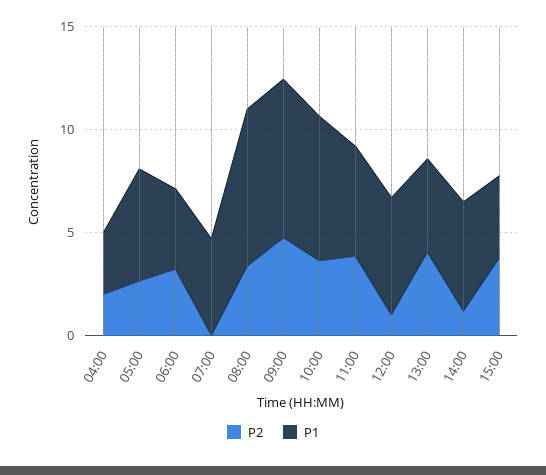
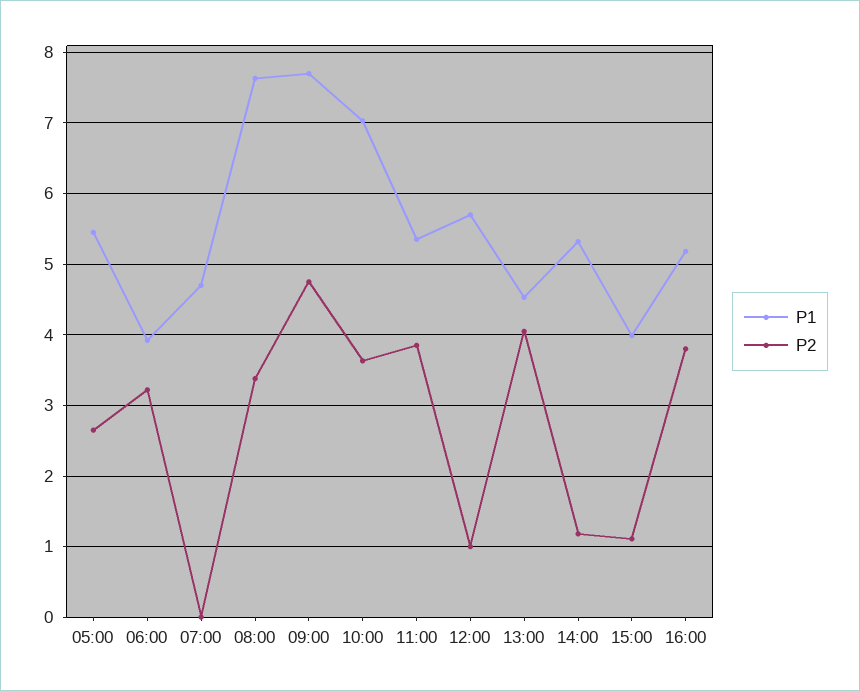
P2, 04:00: 2 -> none
P1, 04:00: 3 -> none
P2, 15:00: 4 -> 1.1
P1, 16:00: none -> 5.2
P2, 16:00: none -> 3.8

